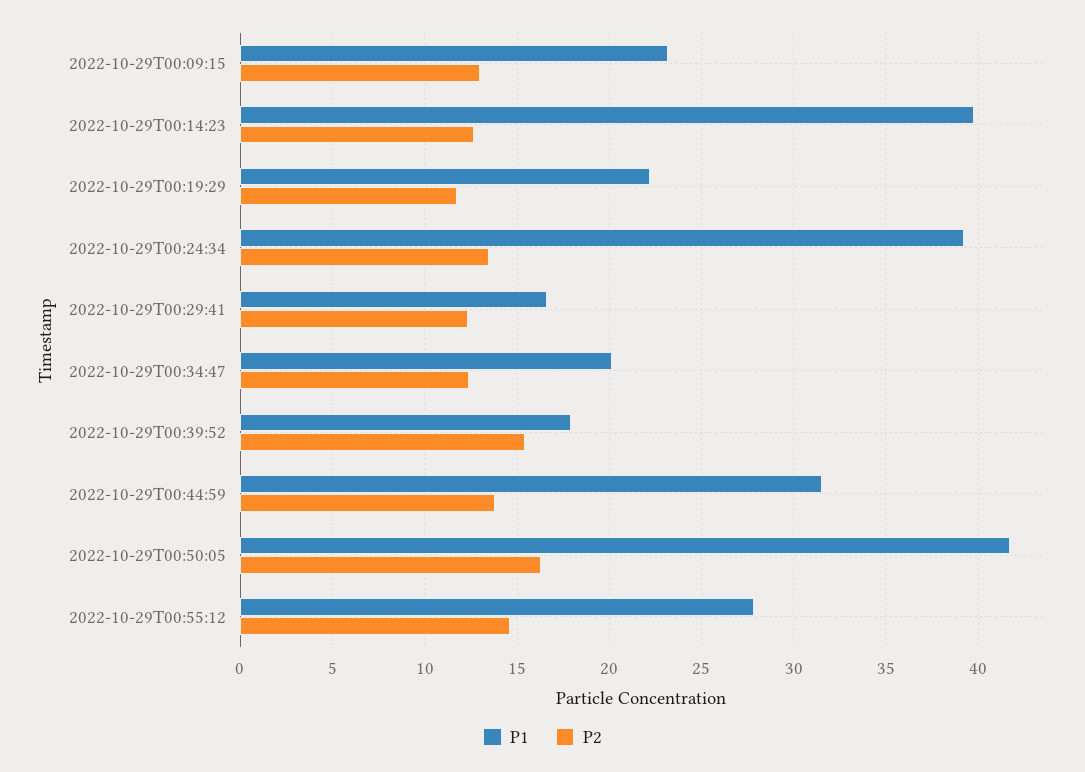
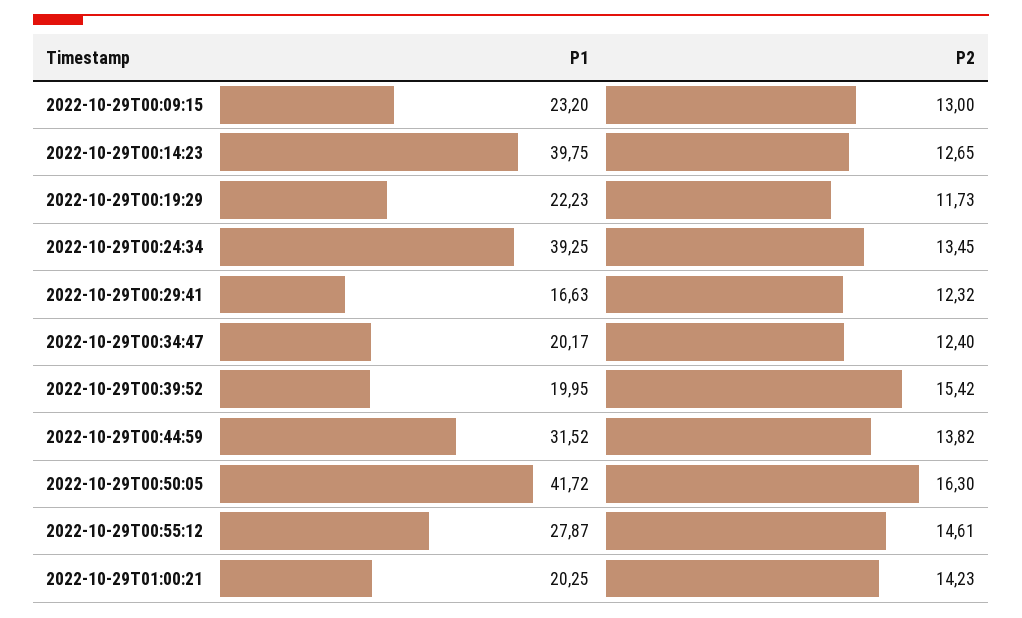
P1, 2022-10-29T00:39:52: 18 -> 19.95
P1, 2022-10-29T01:00:21: none -> 20.25
P2, 2022-10-29T01:00:21: none -> 14.23

